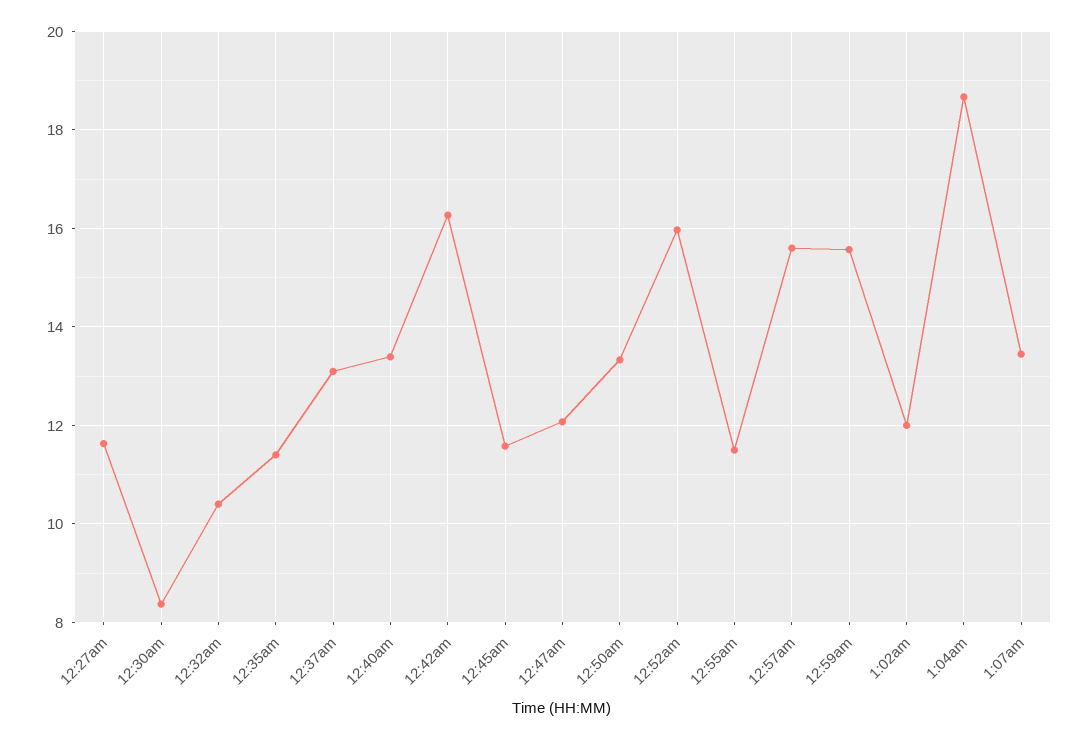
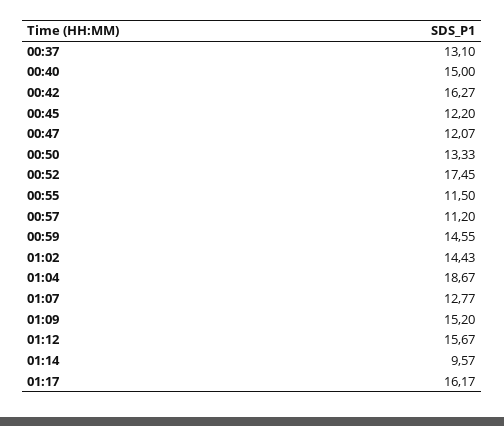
12:27am: 11.6 -> none
12:30am: 8.4 -> none
12:32am: 10.4 -> none
12:35am: 11.4 -> none
12:40am: 13.4 -> 15
12:45am: 11.6 -> 12.2
12:52am: 16 -> 17.45
12:57am: 15.6 -> 11.2
12:59am: 15.6 -> 14.55
1:02am: 12 -> 14.43
1:07am: 13.4 -> 12.77
01:09: none -> 15.2
01:12: none -> 15.67
01:14: none -> 9.57
01:17: none -> 16.17

